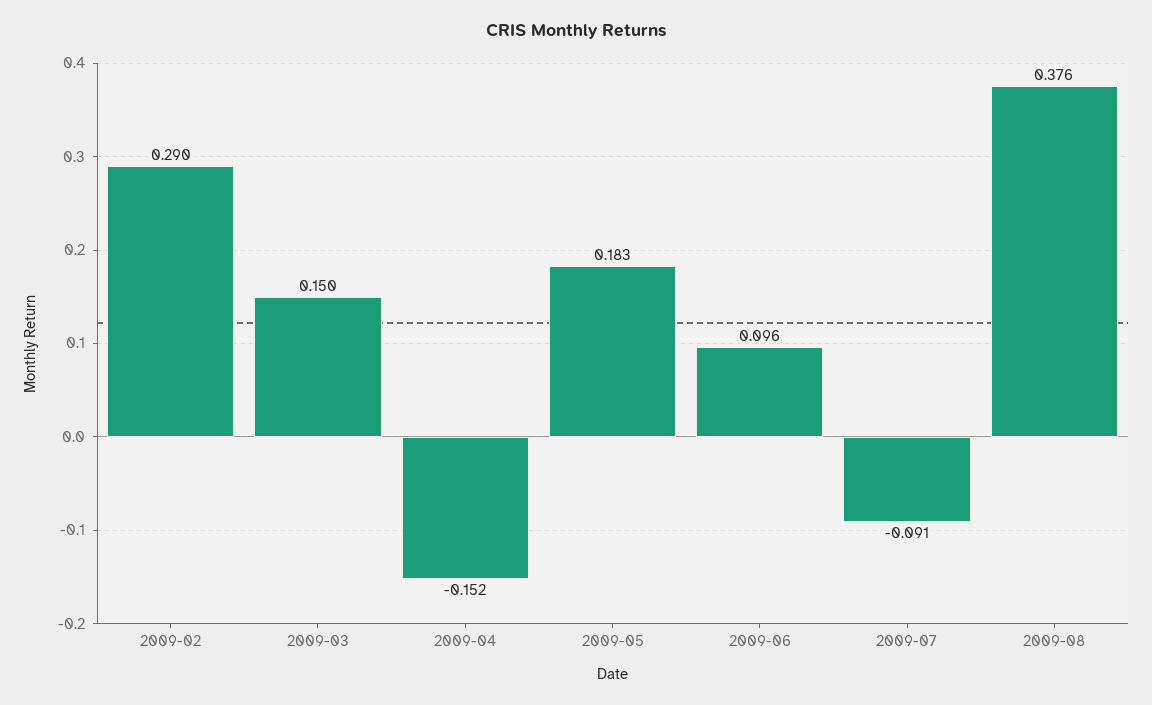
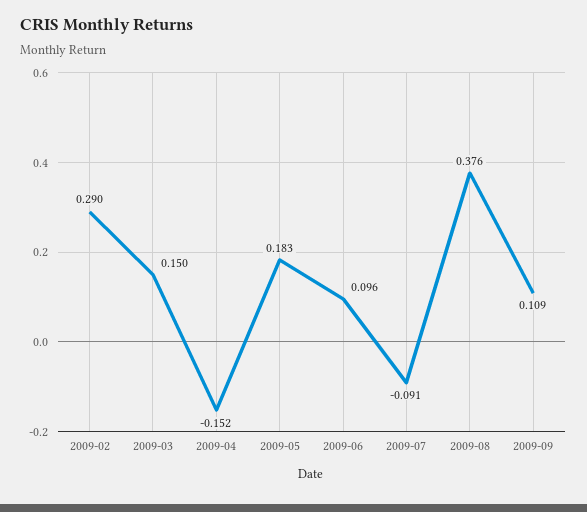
2009-09: none -> 0.109

